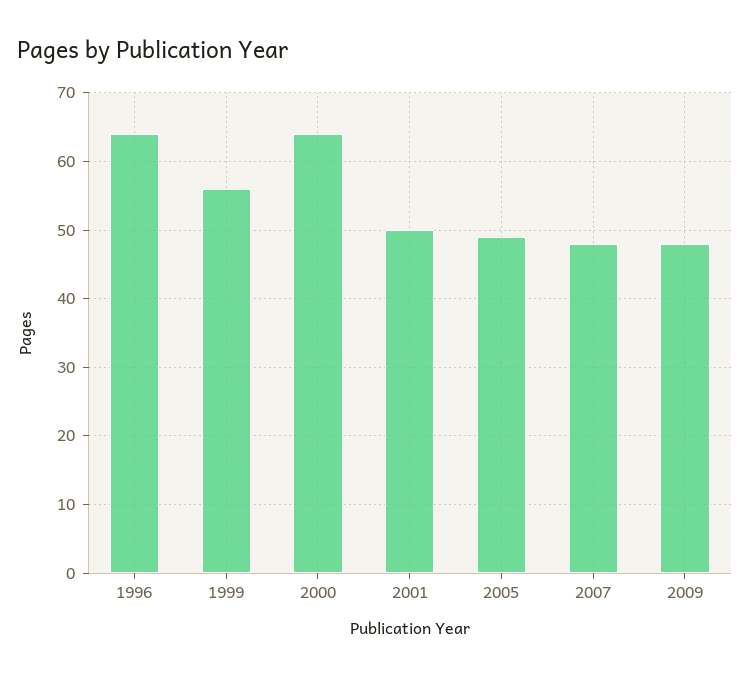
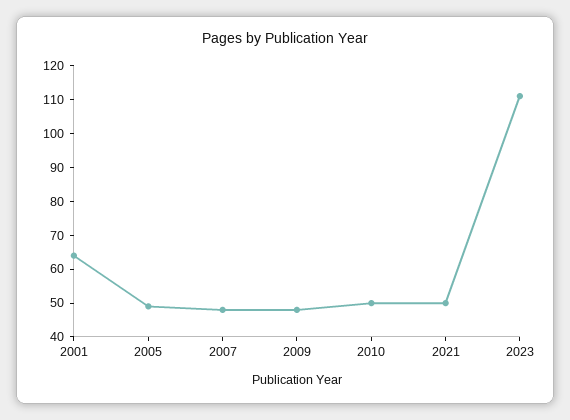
1996: 64 -> none
1999: 56 -> none
2000: 64 -> none
2001: 50 -> 65
2010: none -> 50
2021: none -> 50
2023: none -> 110

